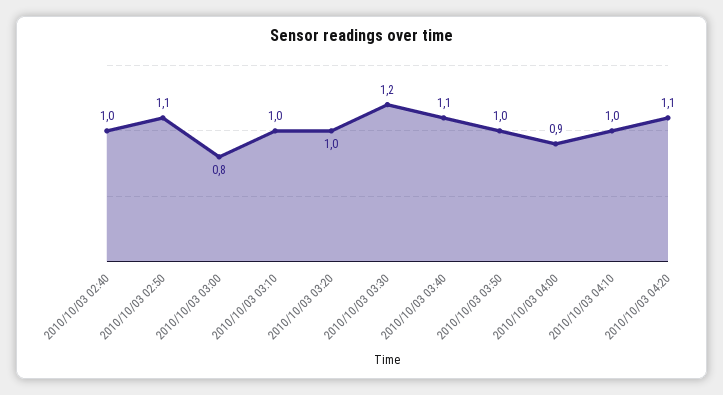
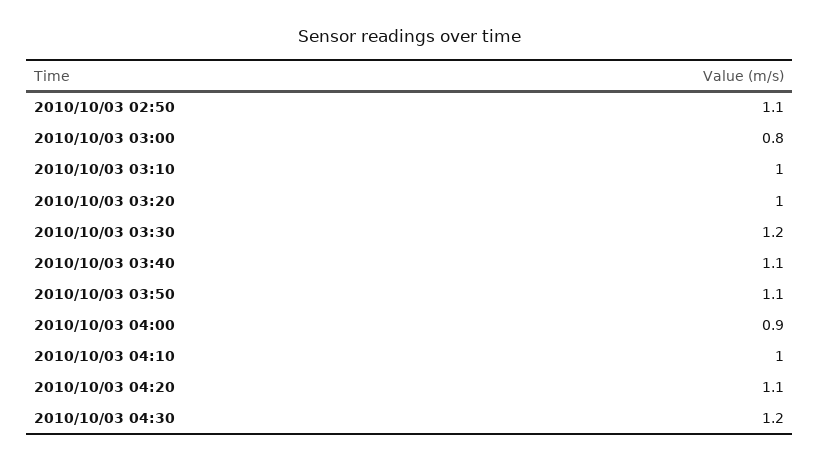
2010/10/03 02:40: 1 -> none
2010/10/03 03:50: 1 -> 1.1
2010/10/03 04:30: none -> 1.2

